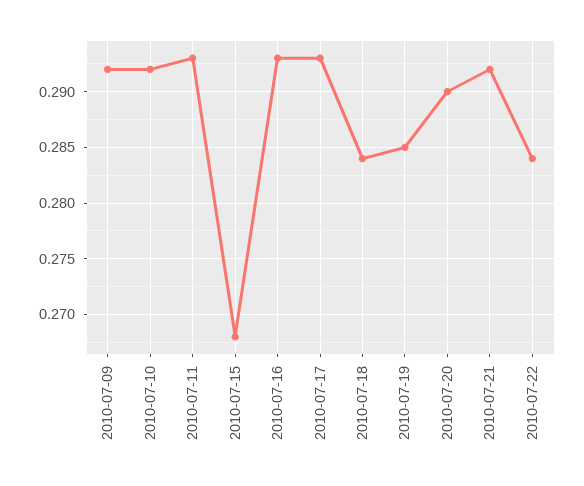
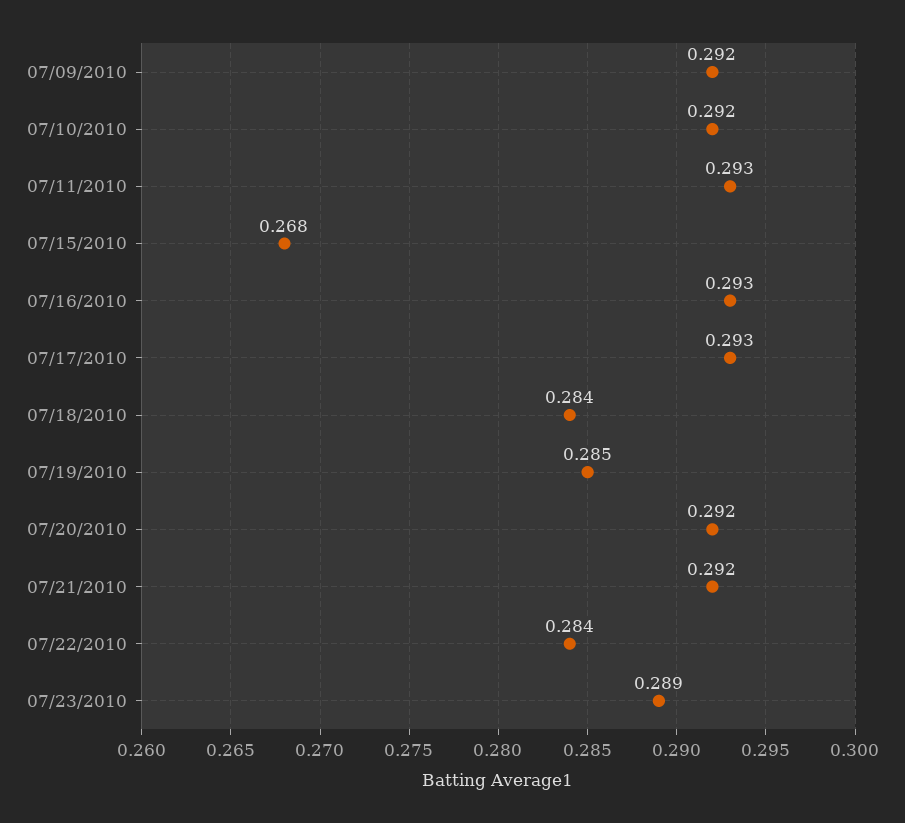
2010-07-20: 0.29 -> 0.292
07/23/2010: none -> 0.289

